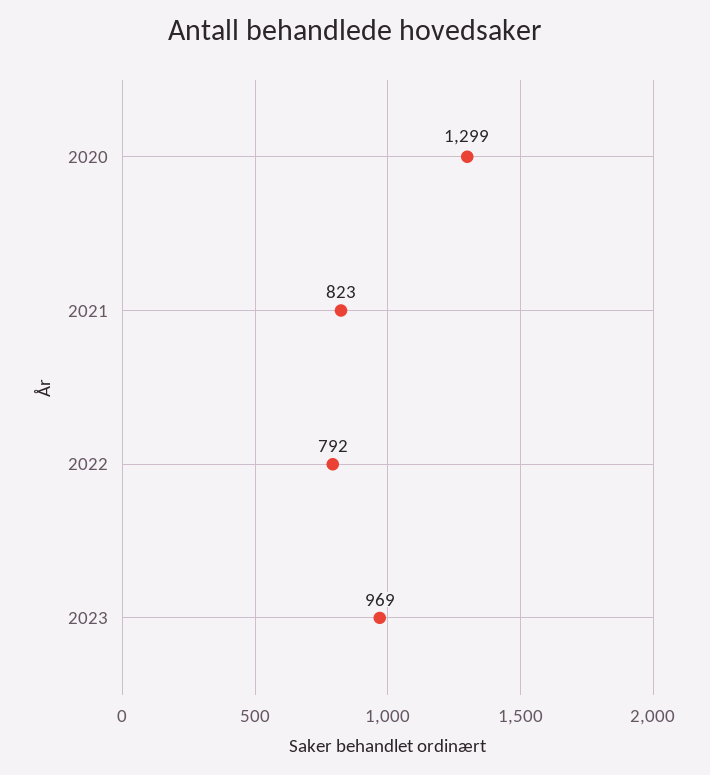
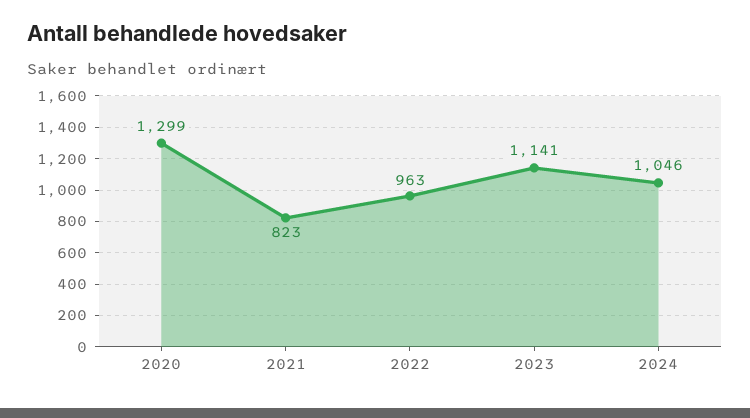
2022: 792 -> 963
2023: 969 -> 1141
2024: none -> 1046

